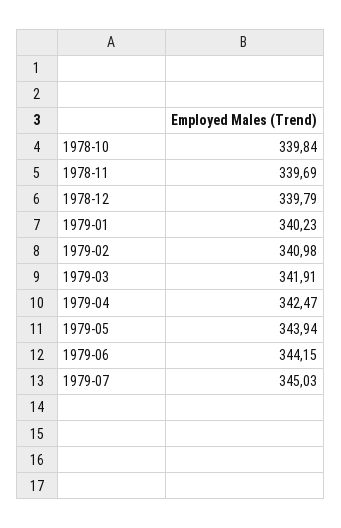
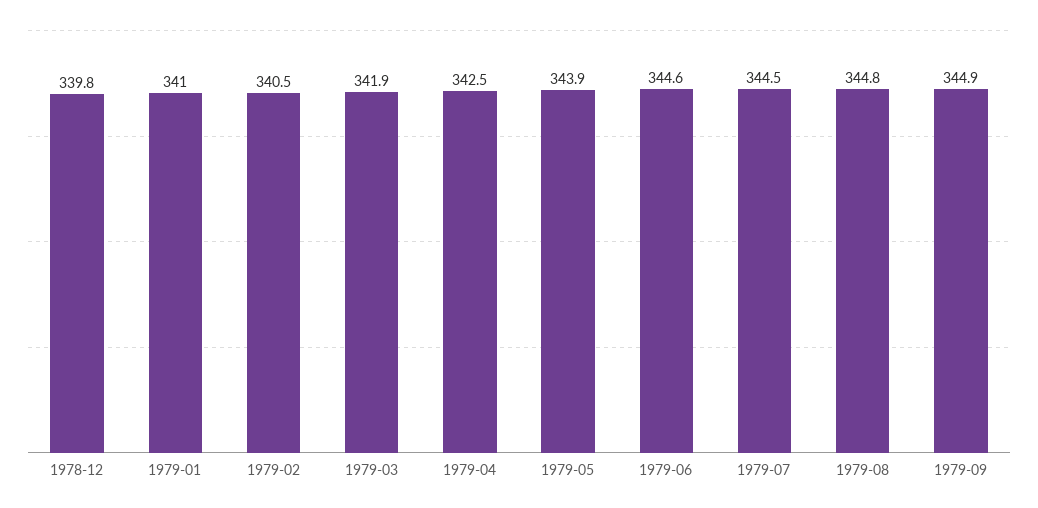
1978-10: 339.84 -> none
1978-11: 339.69 -> none
1979-01: 340.23 -> 341
1979-02: 340.98 -> 340.5
1979-06: 344.15 -> 344.6
1979-07: 345.03 -> 344.5
1979-08: none -> 344.8
1979-09: none -> 344.9

